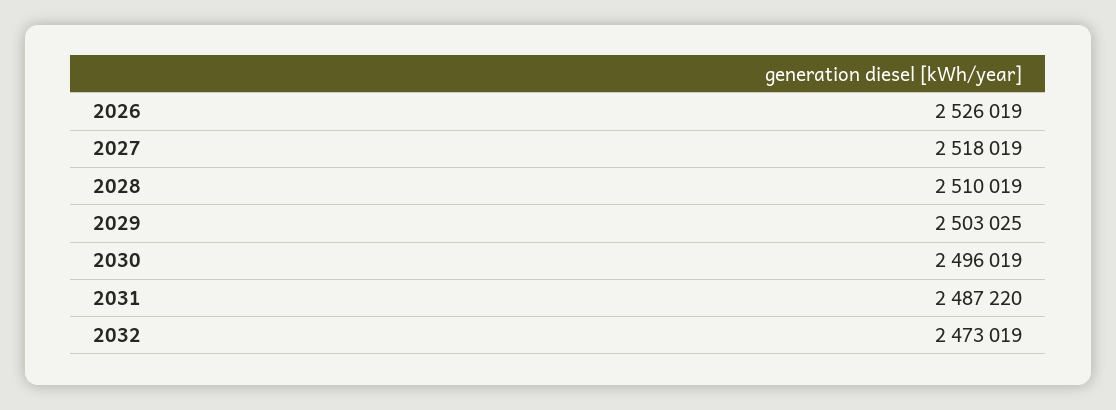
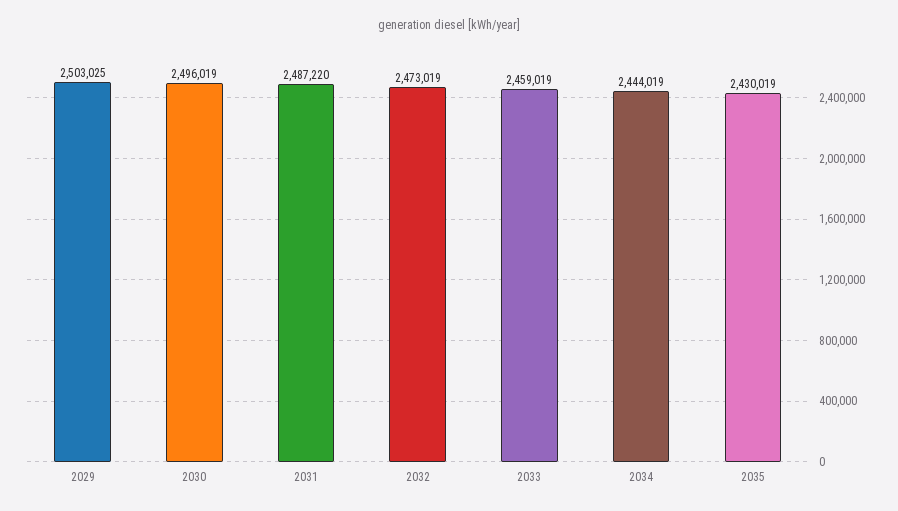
2026: 2526019 -> none
2027: 2518019 -> none
2028: 2510019 -> none
2033: none -> 2459019
2034: none -> 2444019
2035: none -> 2430019

